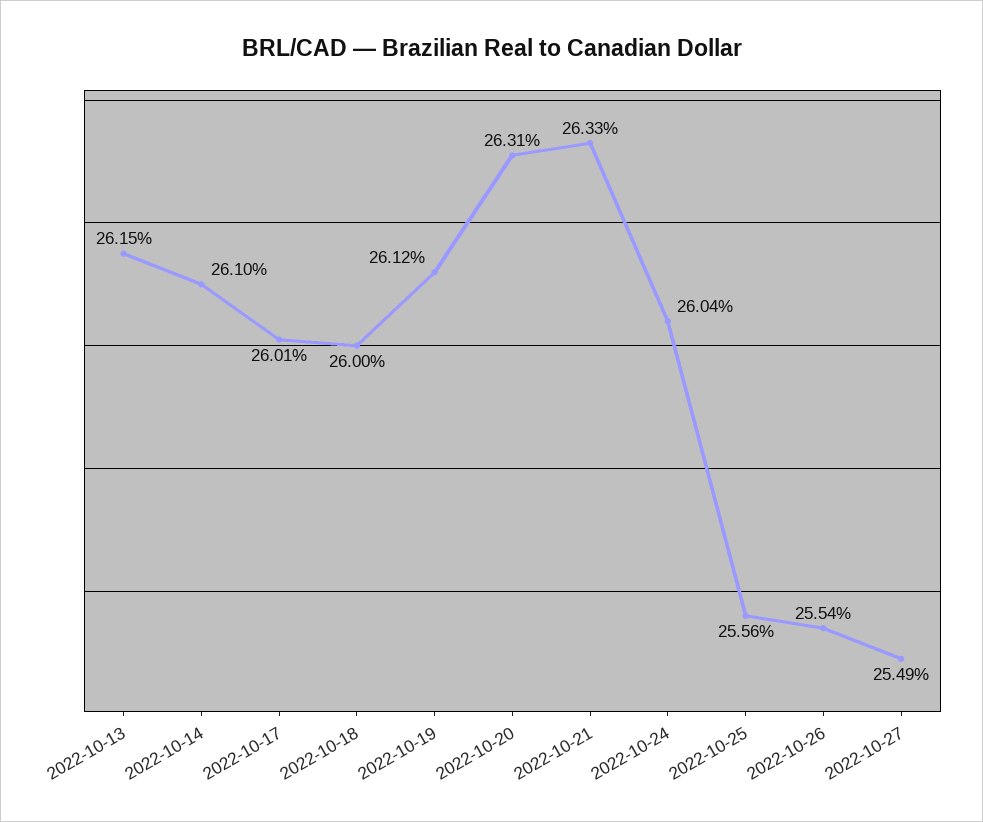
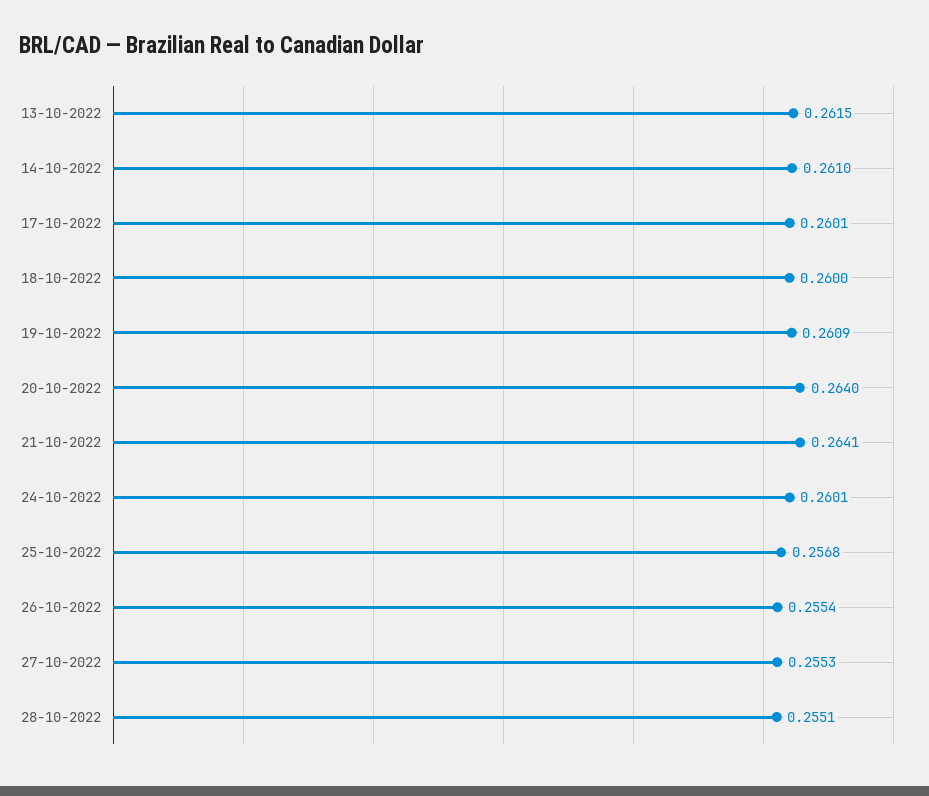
2022-10-19: 0.2612 -> 0.2609
2022-10-20: 0.2631 -> 0.264
2022-10-21: 0.2633 -> 0.2641
2022-10-24: 0.2604 -> 0.2601
2022-10-25: 0.2556 -> 0.2568
2022-10-27: 0.2549 -> 0.2553
28-10-2022: none -> 0.2551

